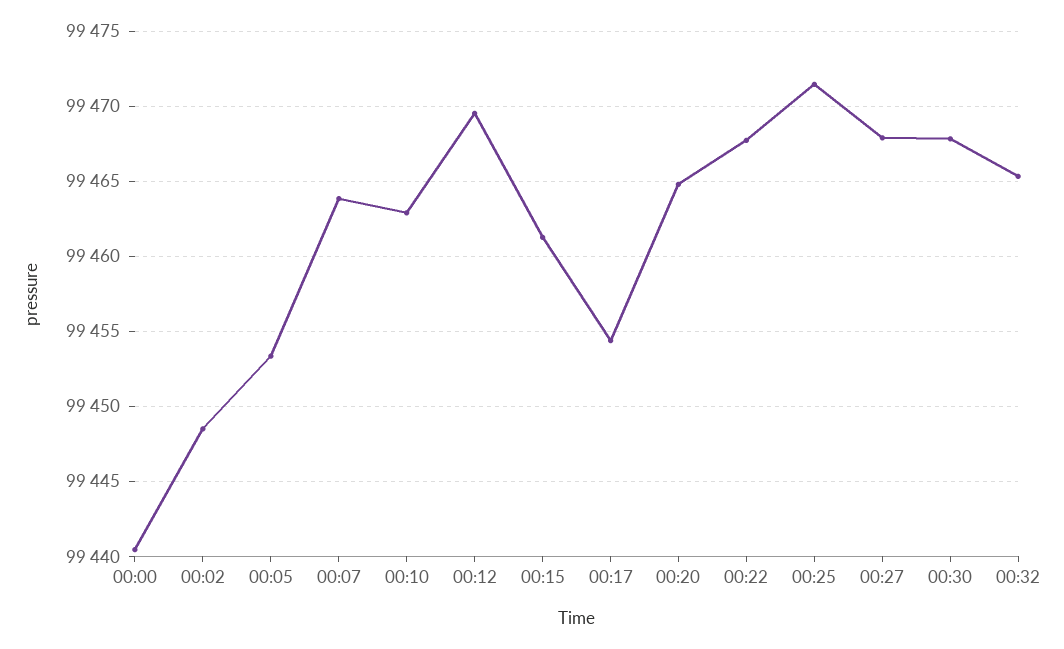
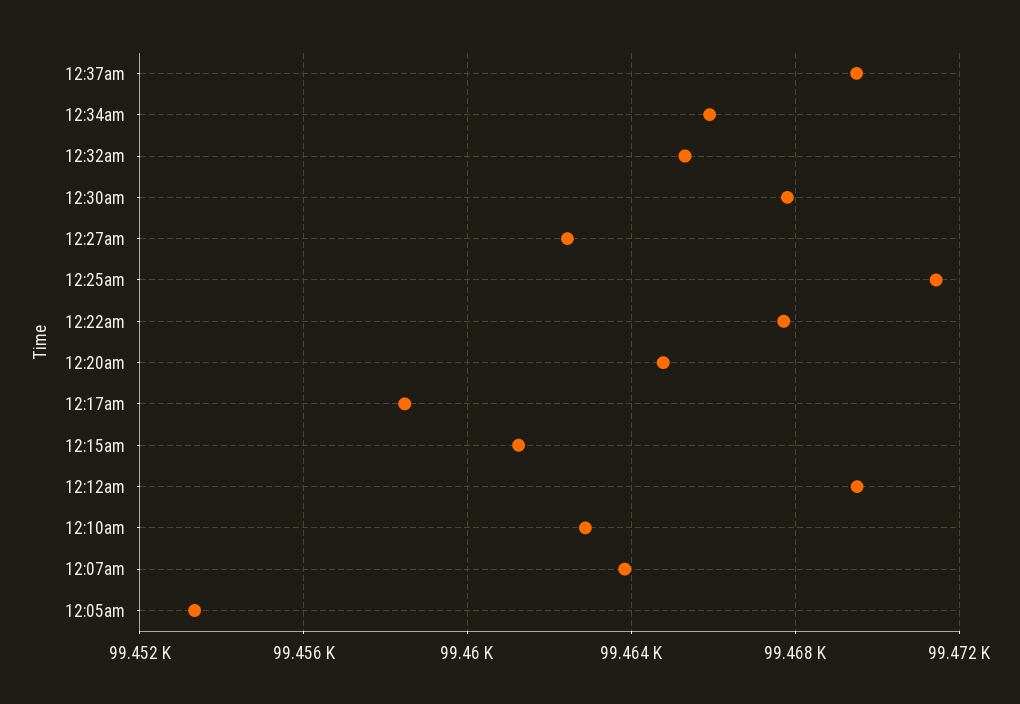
00:00: 99440.5 -> none
00:02: 99448.5 -> none
00:17: 99454.5 -> 99458.5
00:27: 99468 -> 99462.5
12:37am: none -> 99469.5
12:34am: none -> 99466

